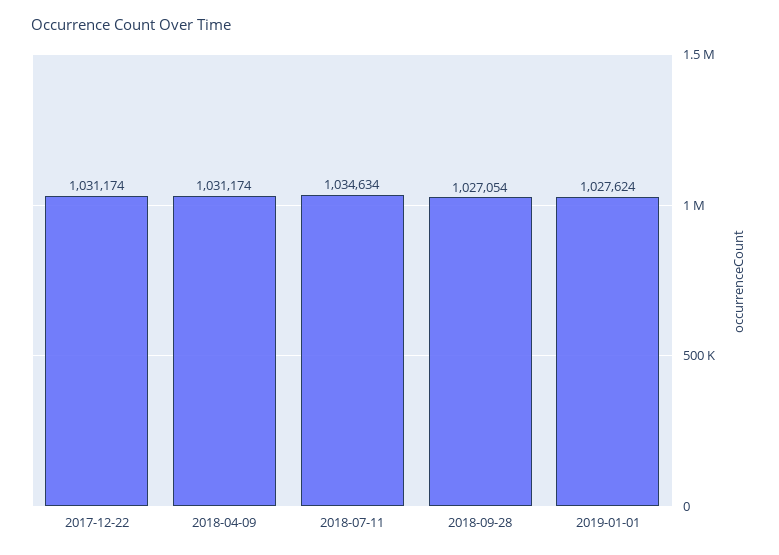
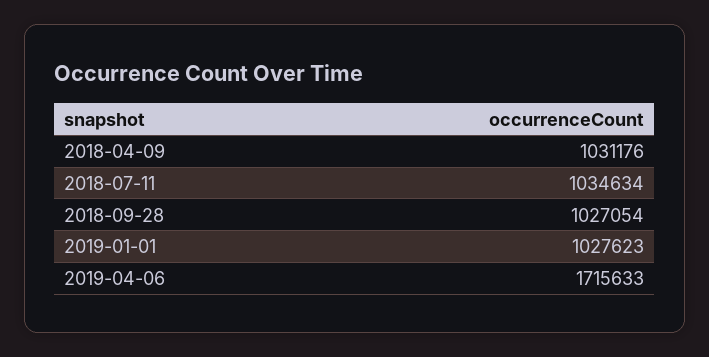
2017-12-22: 1031174 -> none
2018-04-09: 1031174 -> 1031176
2019-01-01: 1027624 -> 1027623
2019-04-06: none -> 1715633

